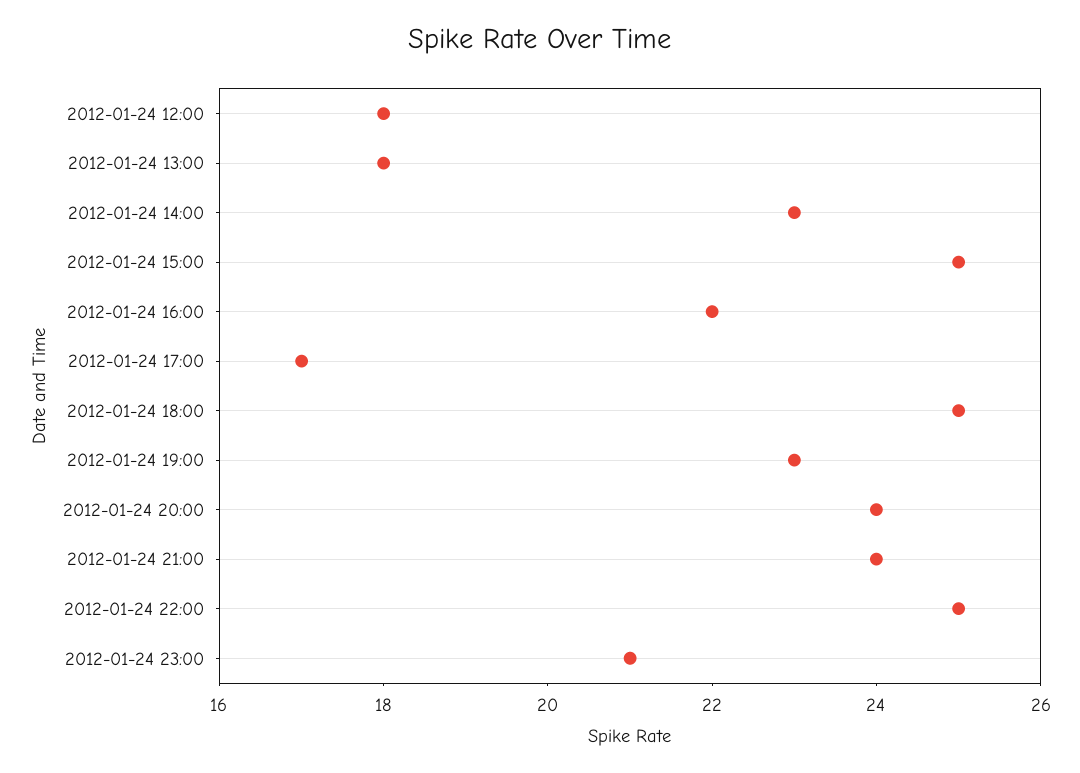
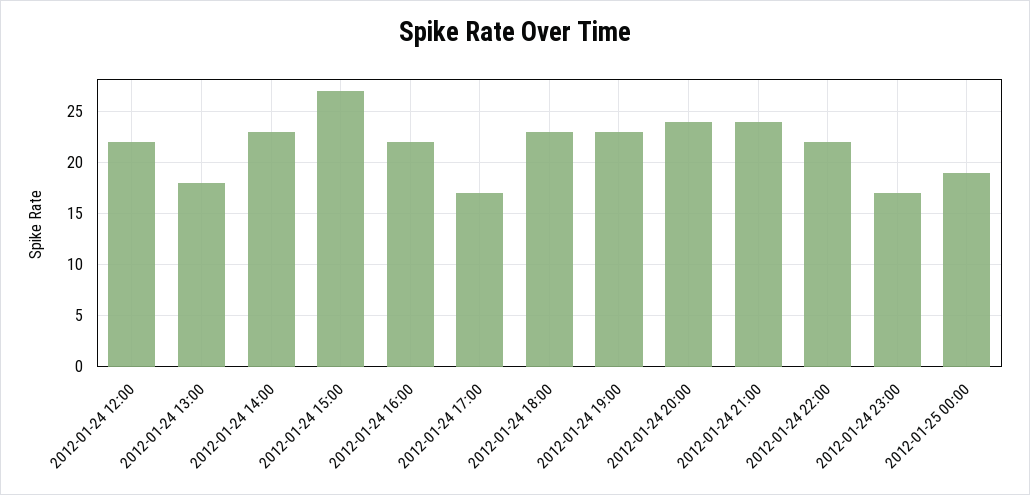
2012-01-24 12:00: 18 -> 22
2012-01-24 15:00: 25 -> 27
2012-01-24 18:00: 25 -> 23
2012-01-24 22:00: 25 -> 22
2012-01-24 23:00: 21 -> 17
2012-01-25 00:00: none -> 19

